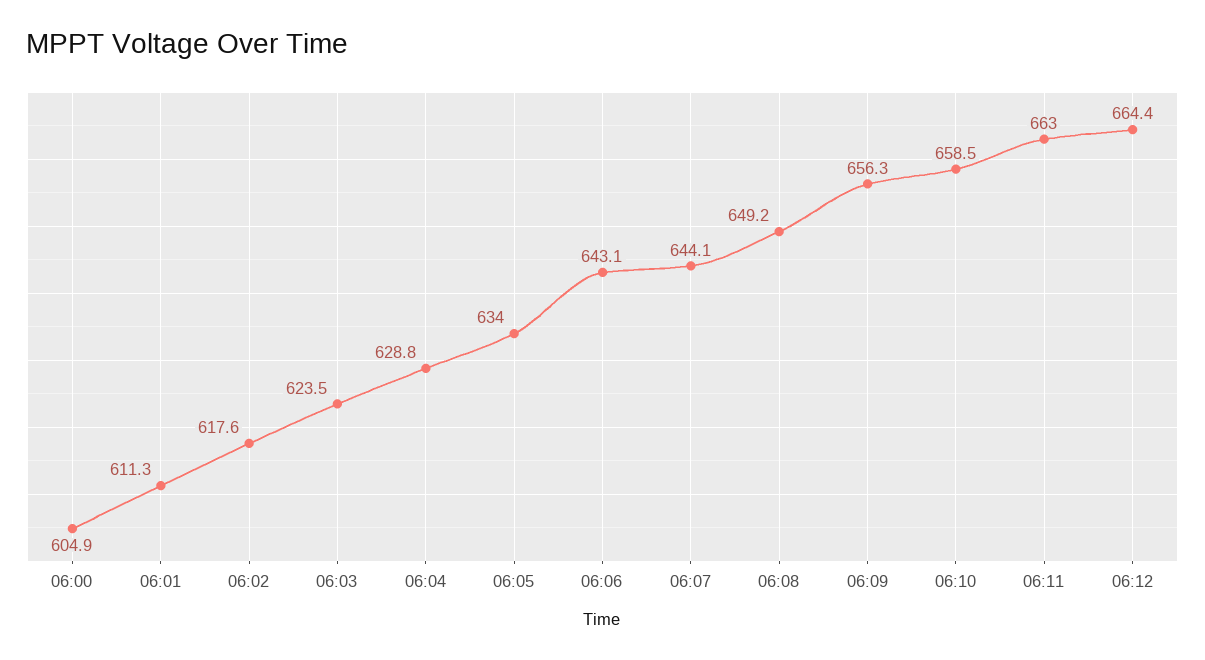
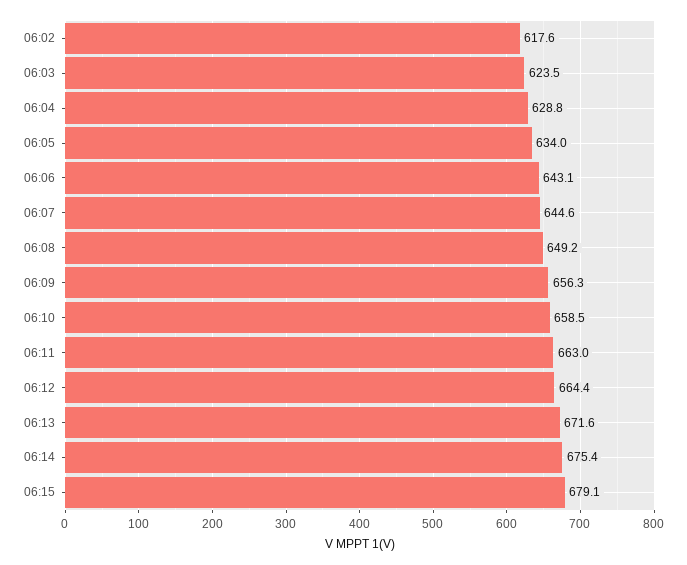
06:00: 604.9 -> none
06:01: 611.3 -> none
06:07: 644.1 -> 644.6
06:13: none -> 671.6
06:14: none -> 675.4
06:15: none -> 679.1

